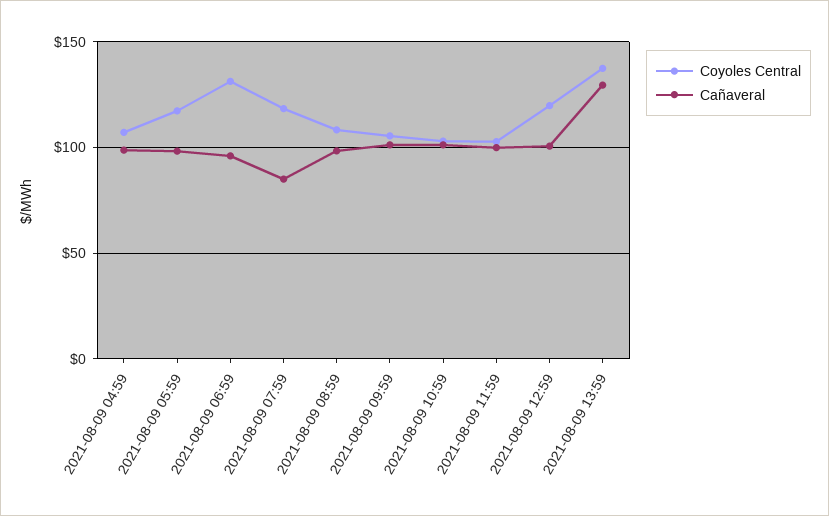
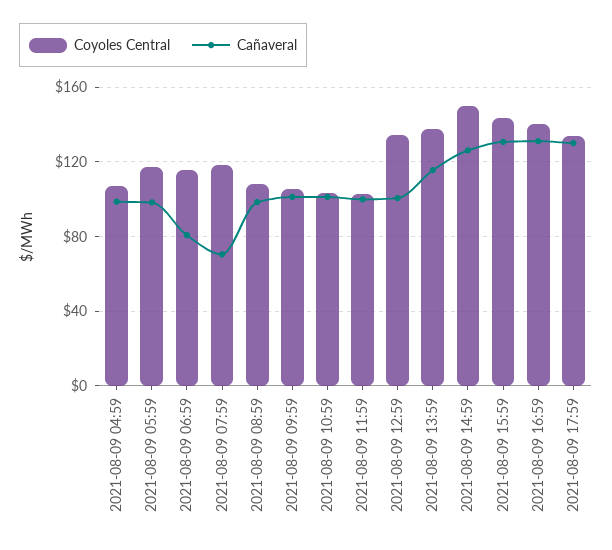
Coyoles Central, 2021-08-09 06:59: 130 -> 115
Cañaveral, 2021-08-09 06:59: 95 -> 80
Cañaveral, 2021-08-09 07:59: 85 -> 70
Coyoles Central, 2021-08-09 12:59: 120 -> 135
Cañaveral, 2021-08-09 13:59: 130 -> 115
Coyoles Central, 2021-08-09 14:59: none -> 150
Cañaveral, 2021-08-09 14:59: none -> 125
Coyoles Central, 2021-08-09 15:59: none -> 145
Cañaveral, 2021-08-09 15:59: none -> 130
Coyoles Central, 2021-08-09 16:59: none -> 140
Cañaveral, 2021-08-09 16:59: none -> 130
Coyoles Central, 2021-08-09 17:59: none -> 135
Cañaveral, 2021-08-09 17:59: none -> 130

